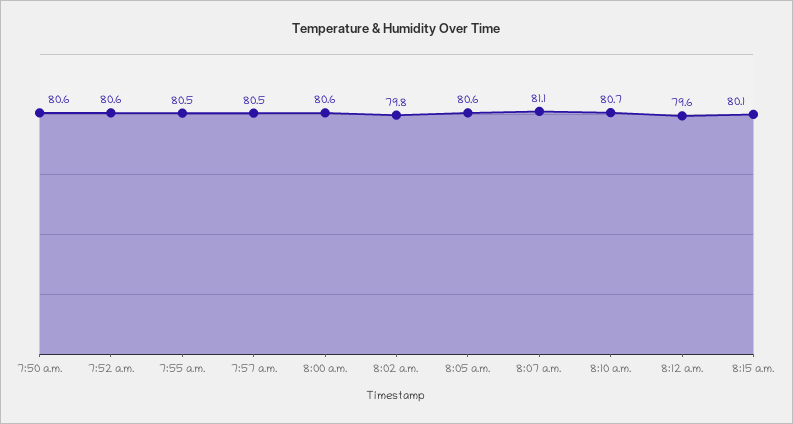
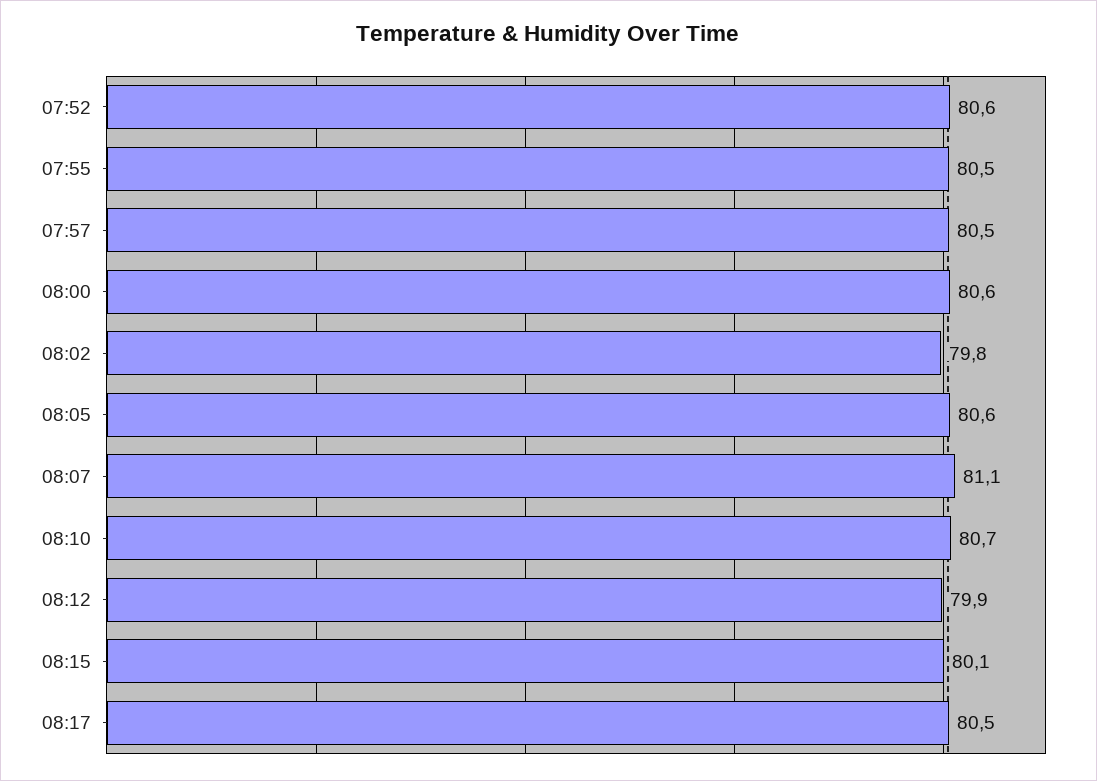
7:50 a.m.: 80.6 -> none
8:12 a.m.: 79.6 -> 79.9
08:17: none -> 80.5

